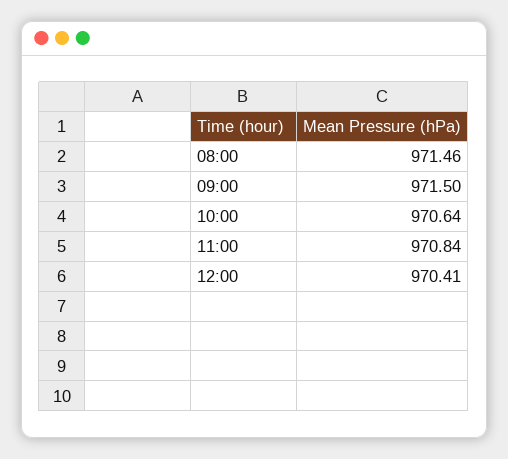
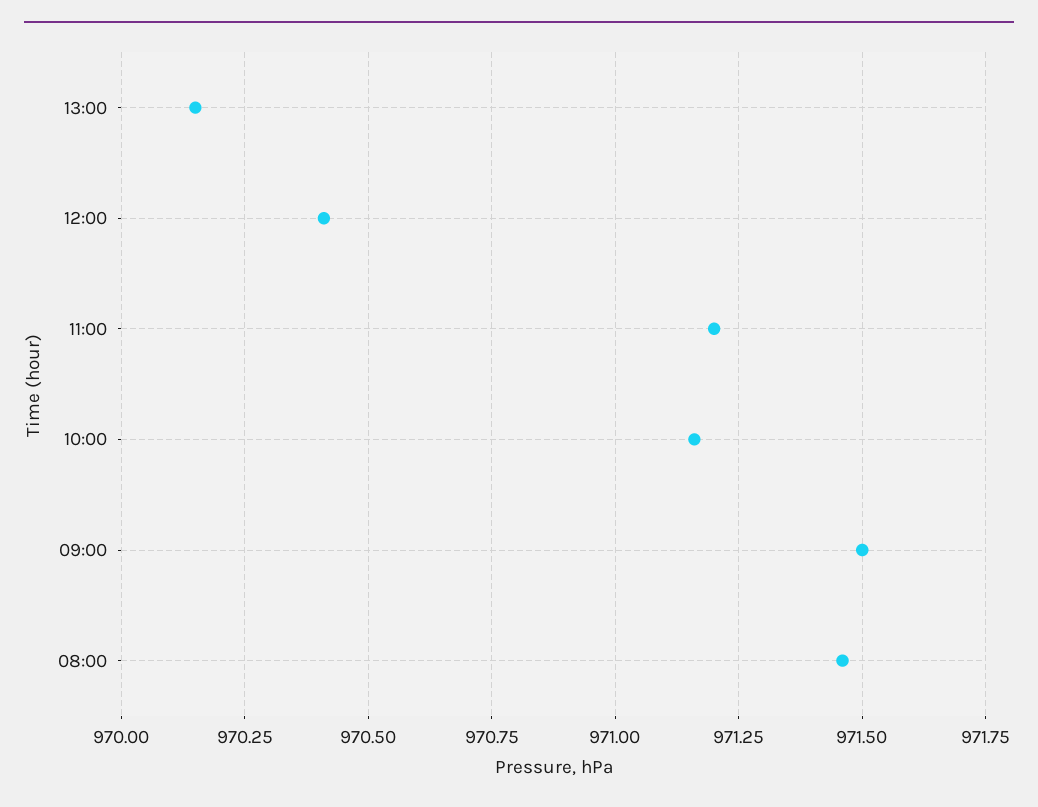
10:00: 970.64 -> 971.15
11:00: 970.84 -> 971.2
13:00: none -> 970.15

